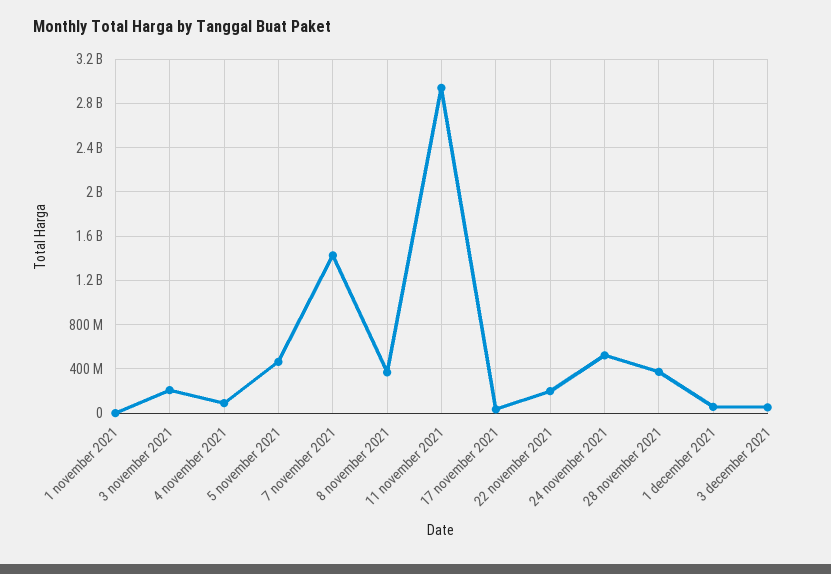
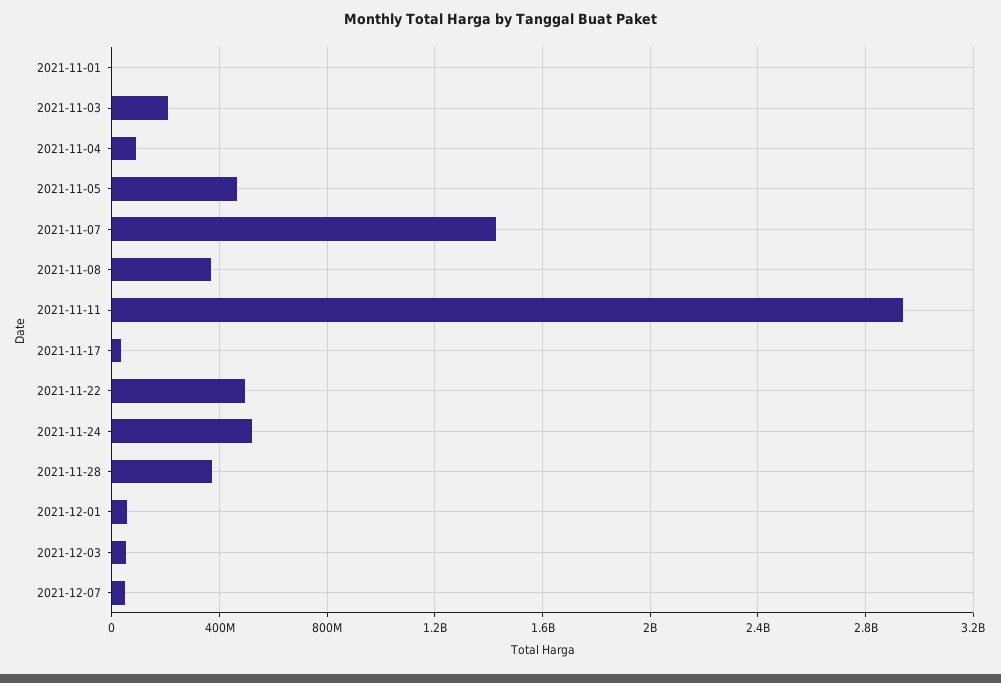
22 november 2021: 200000000 -> 500000000
2021-12-07: none -> 50000000

